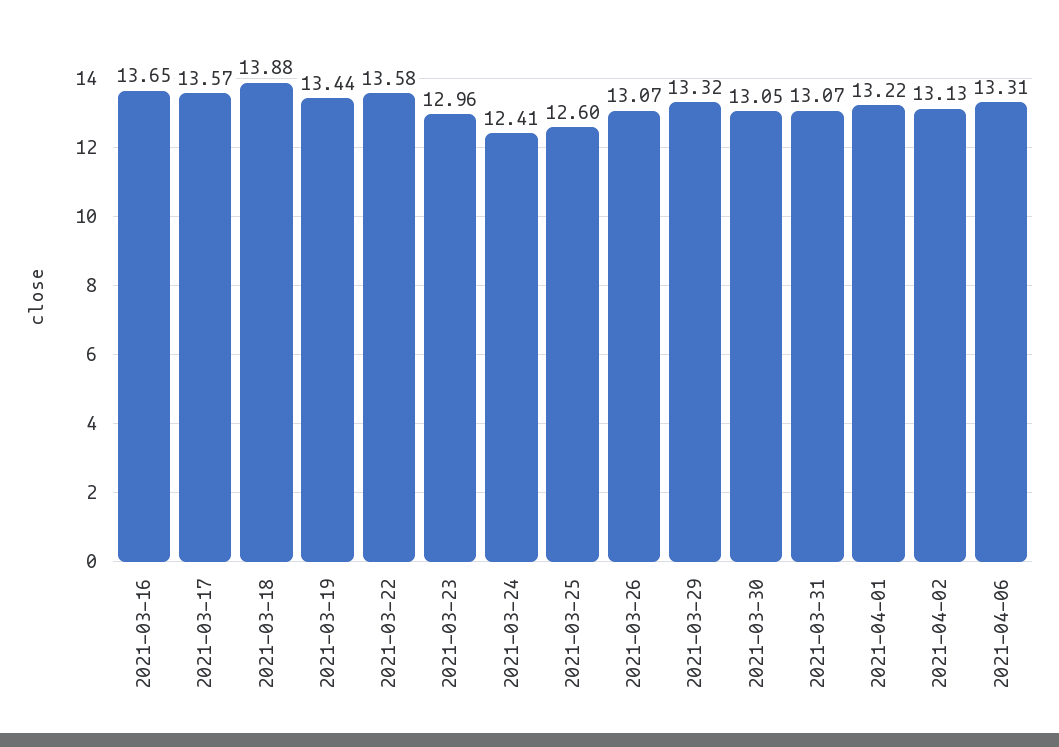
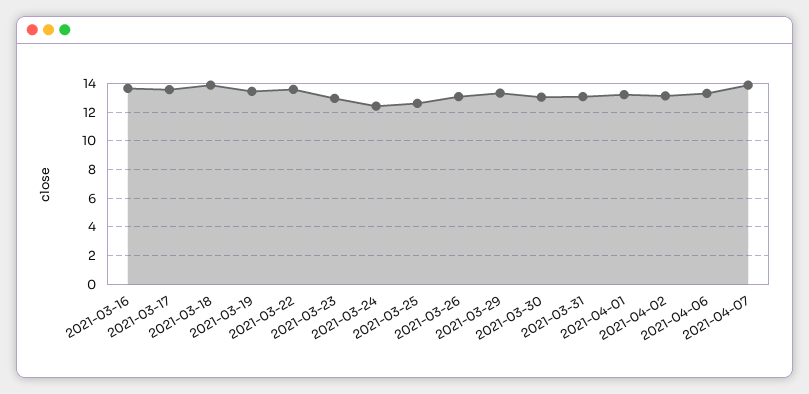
2021-04-07: none -> 14

